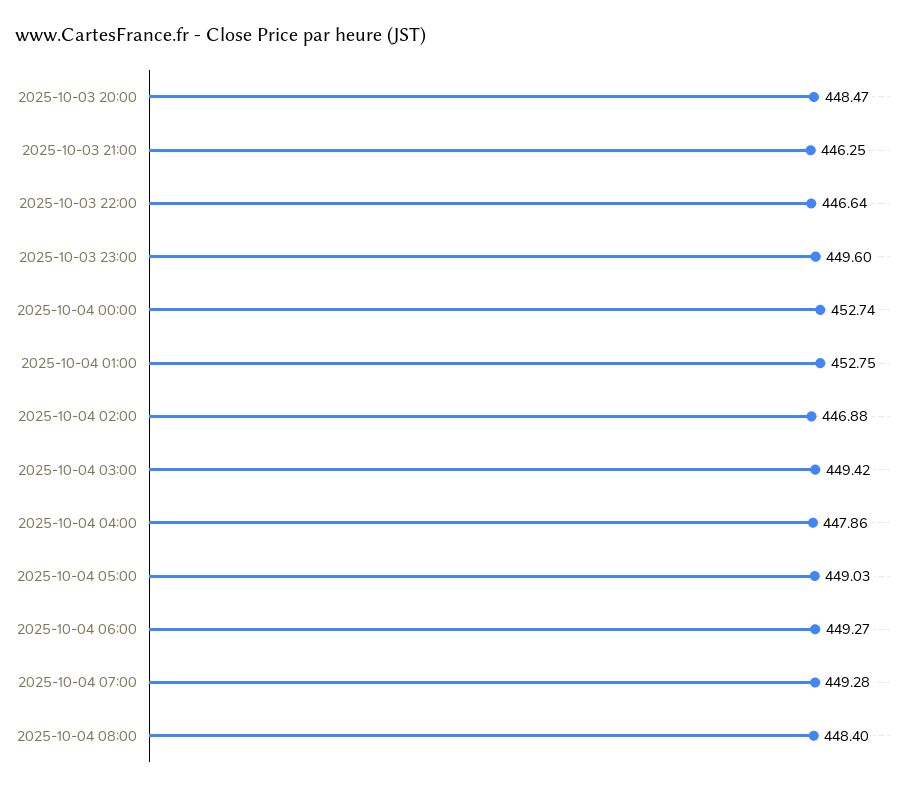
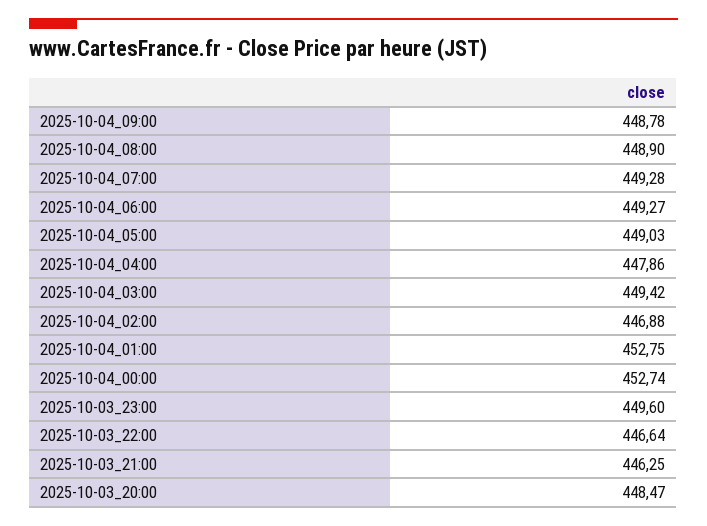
2025-10-04 08:00: 448.4 -> 448.9
2025-10-04_09:00: none -> 448.78

